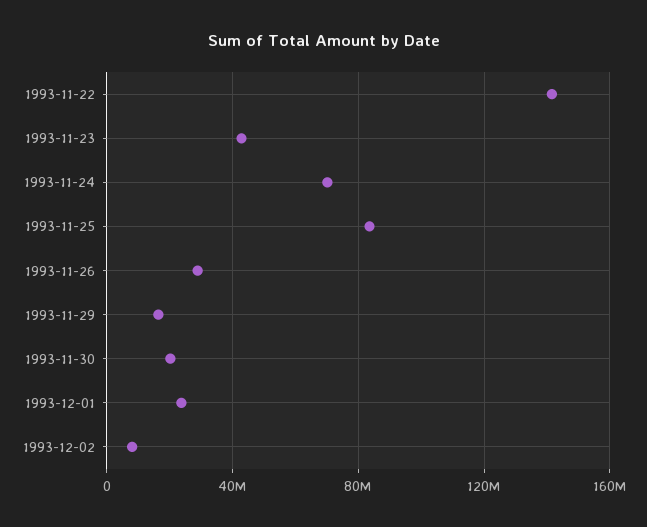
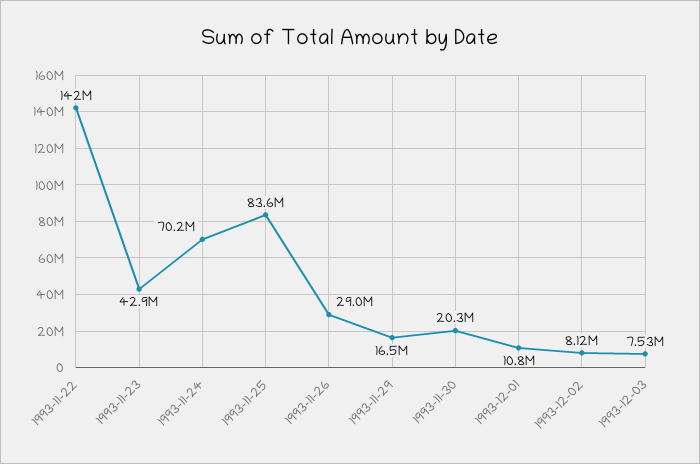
1993-12-01: 25000000 -> 10800000
1993-12-03: none -> 7530000

